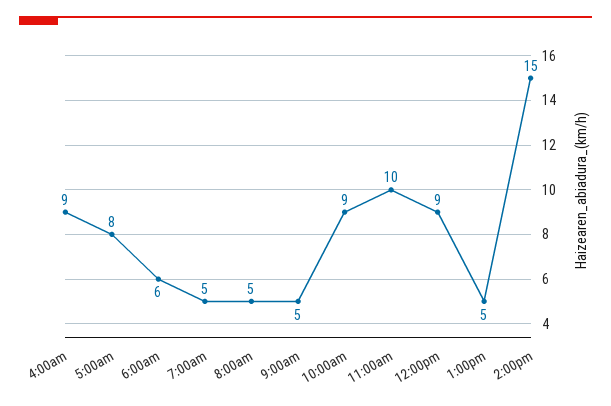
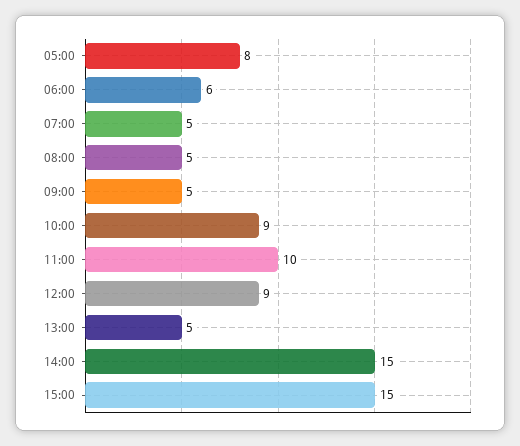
4:00am: 9 -> none
15:00: none -> 15

